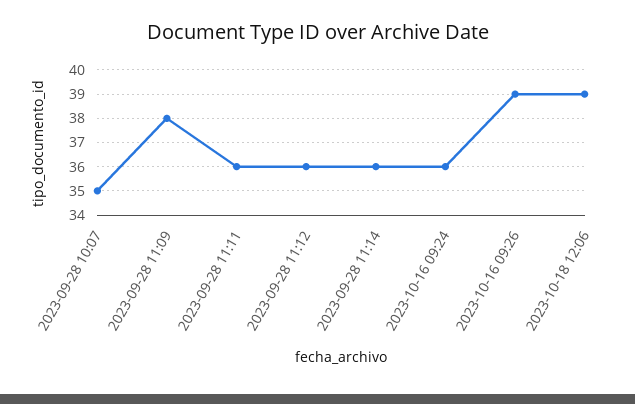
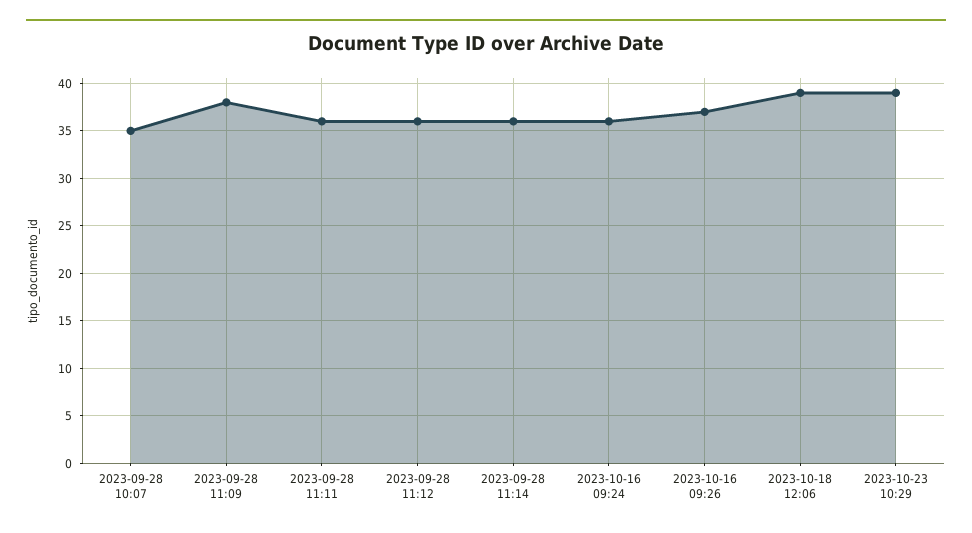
2023-10-16 09:26: 39 -> 37
2023-10-23 10:29: none -> 39

